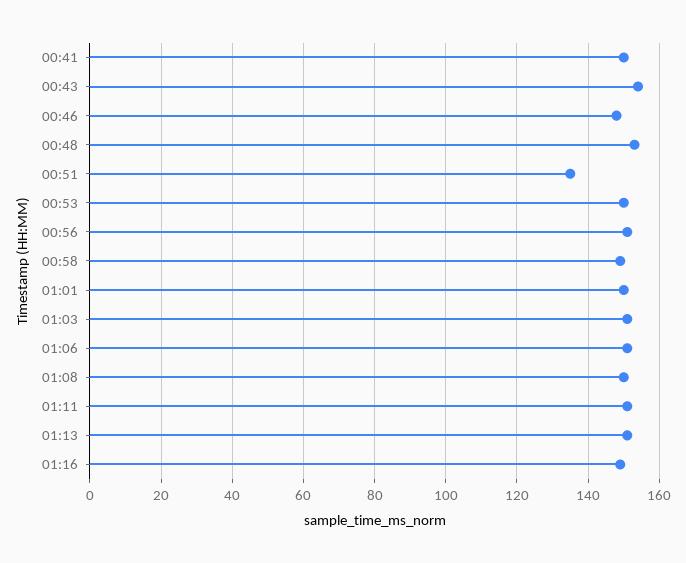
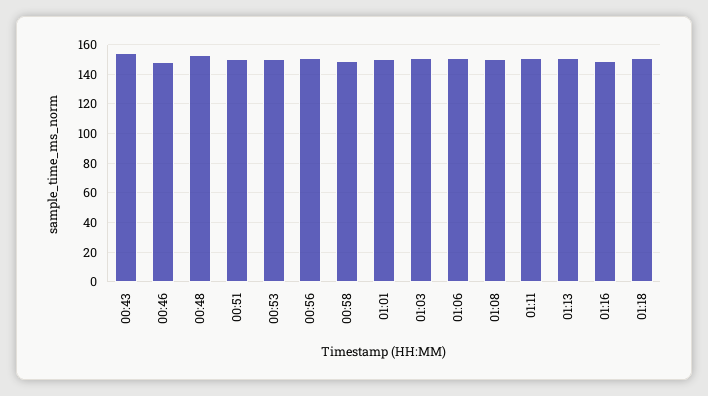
00:41: 150 -> none
00:51: 135 -> 150
01:18: none -> 150

